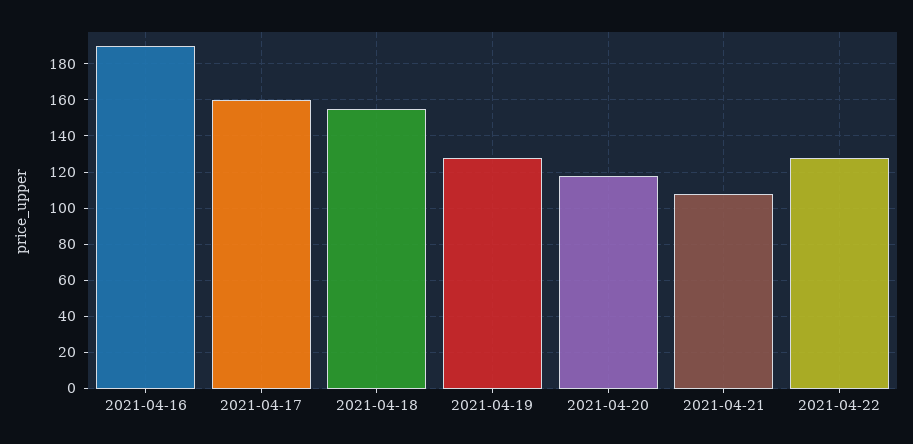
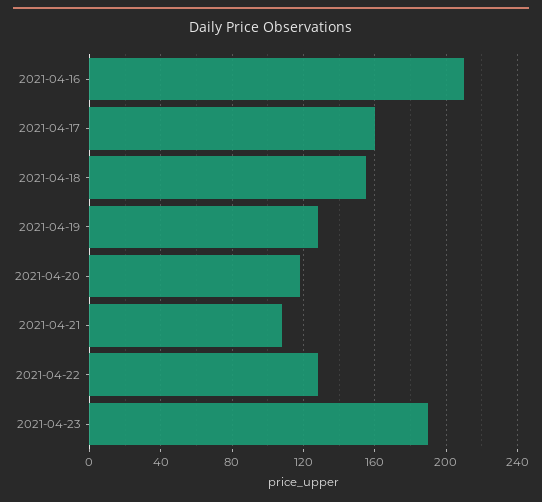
2021-04-16: 190 -> 210
2021-04-23: none -> 190

